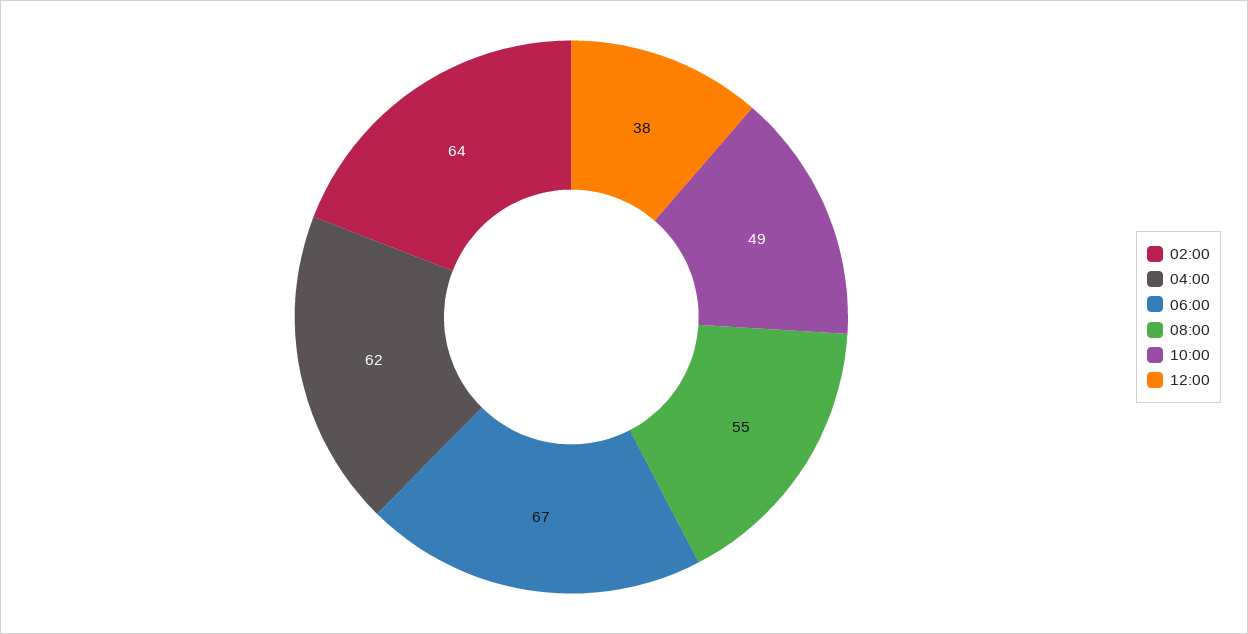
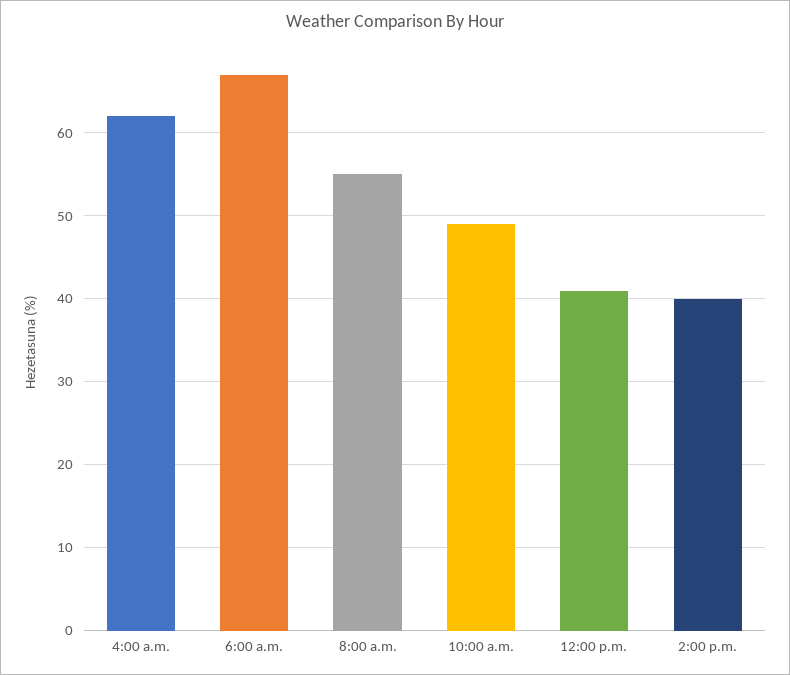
02:00: 64 -> none
12:00: 38 -> 41
2:00 p.m.: none -> 40

